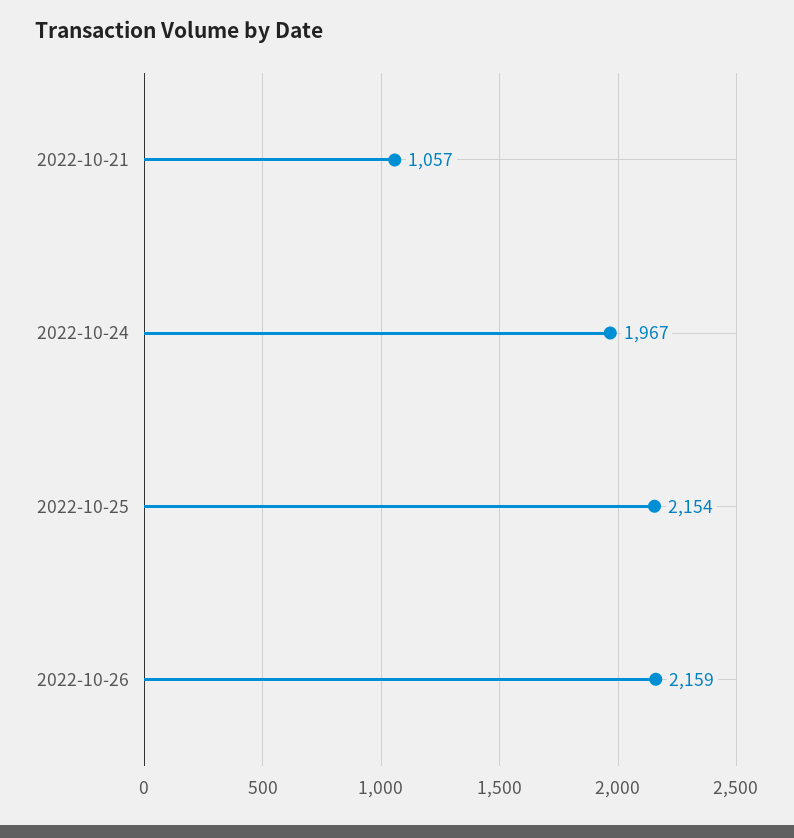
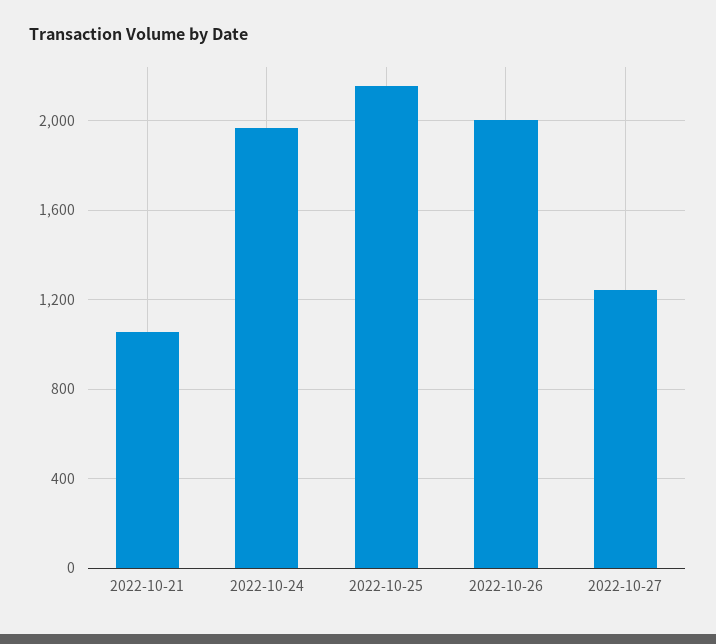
2022-10-26: 2159 -> 2000
2022-10-27: none -> 1250

